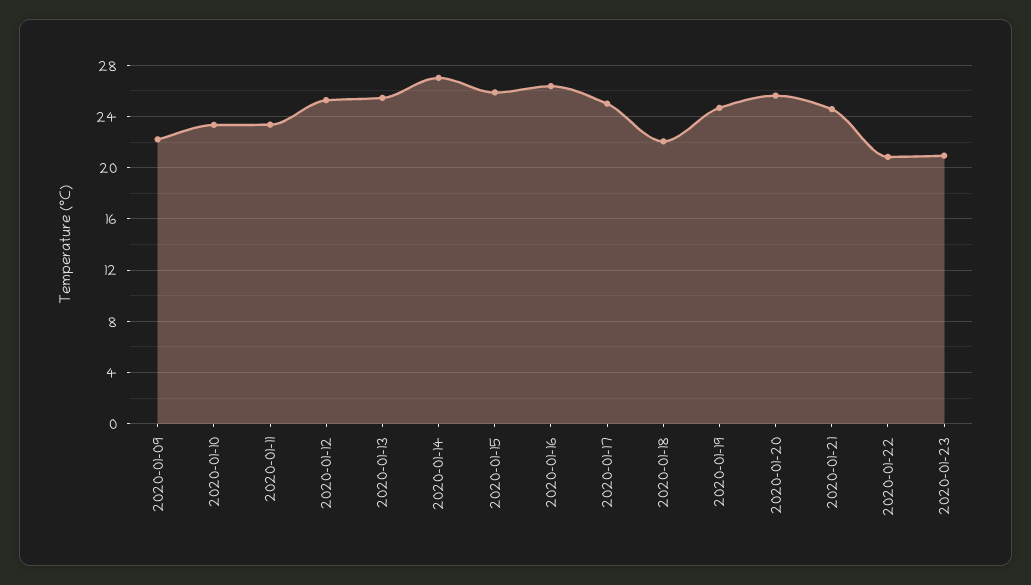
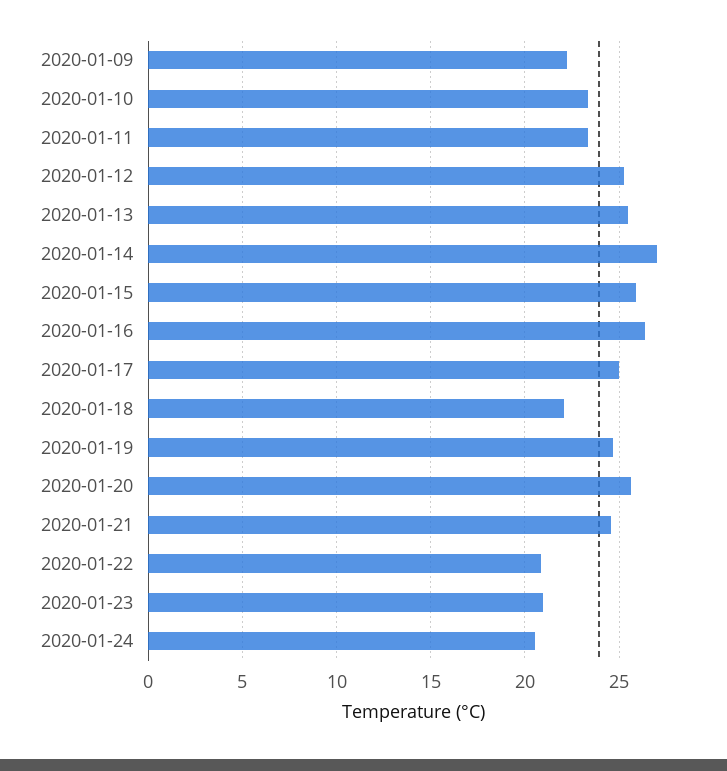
2020-01-24: none -> 20.5

